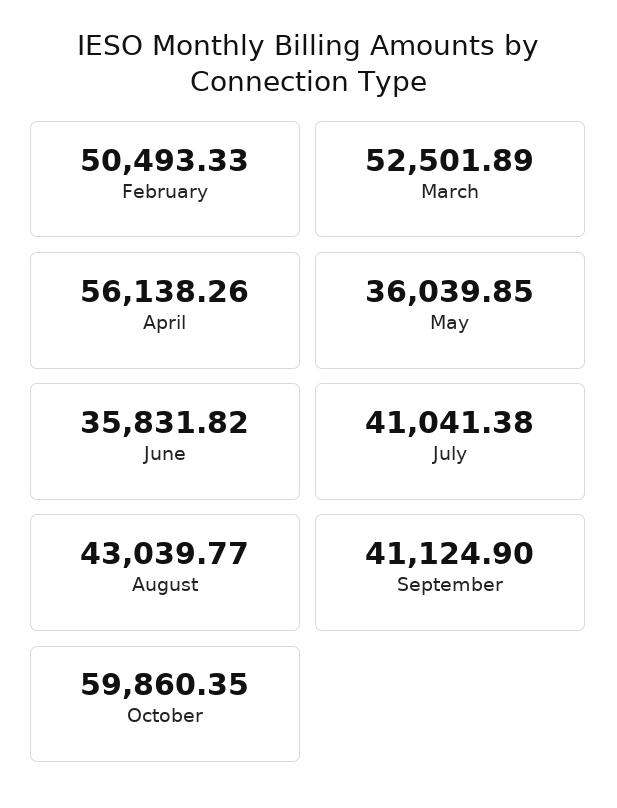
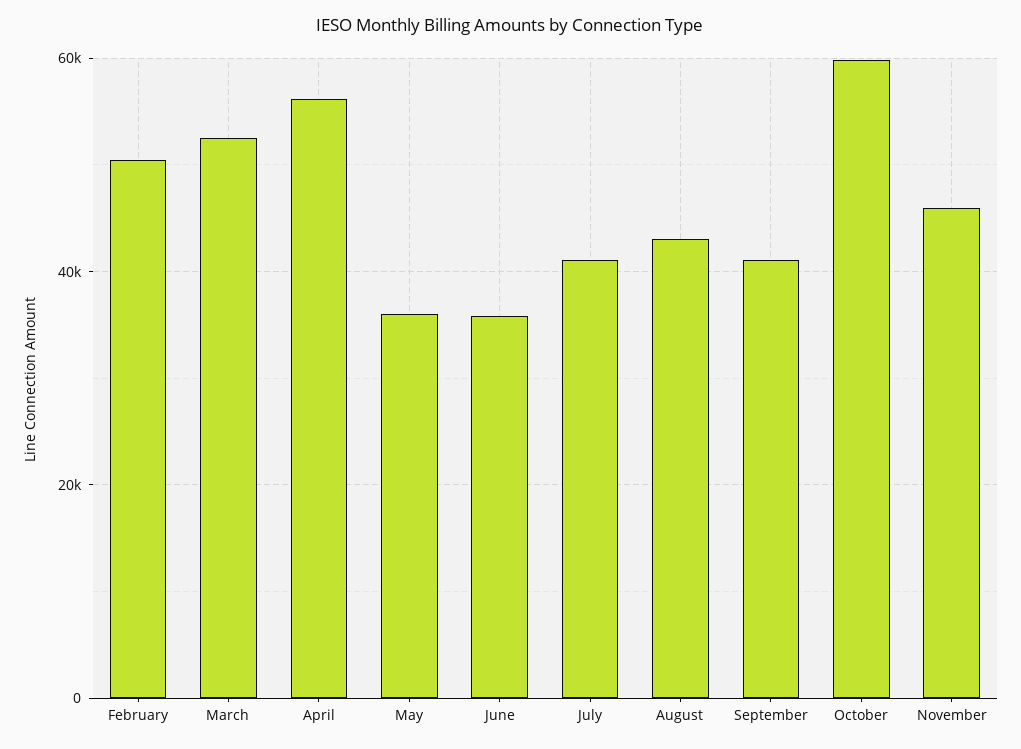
November: none -> 46000

